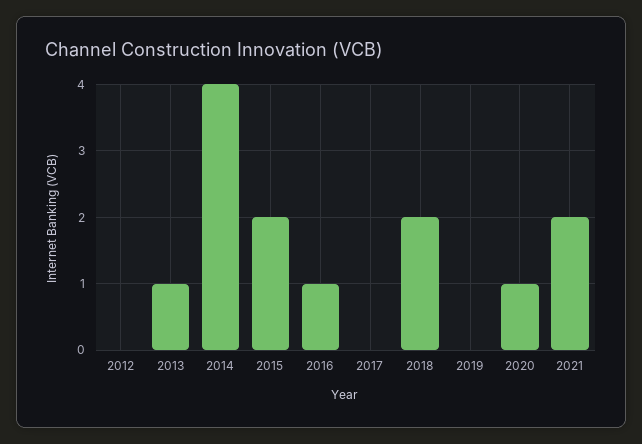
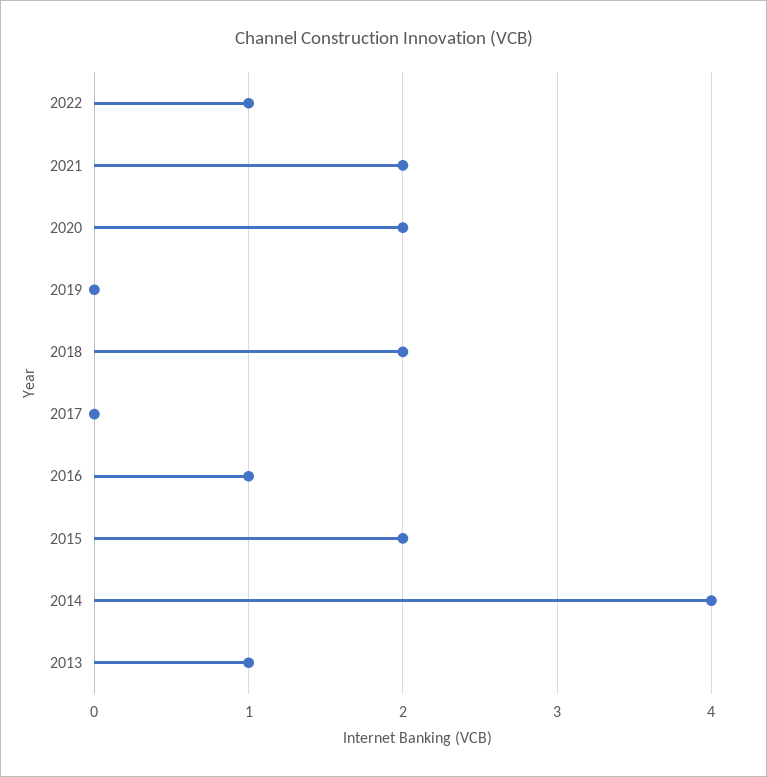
2012: 0 -> none
2020: 1 -> 2
2022: none -> 1

